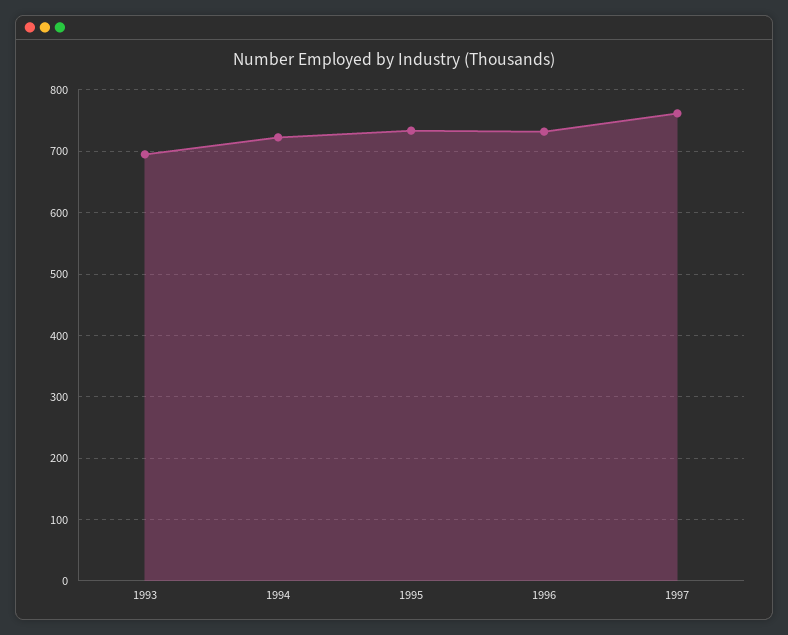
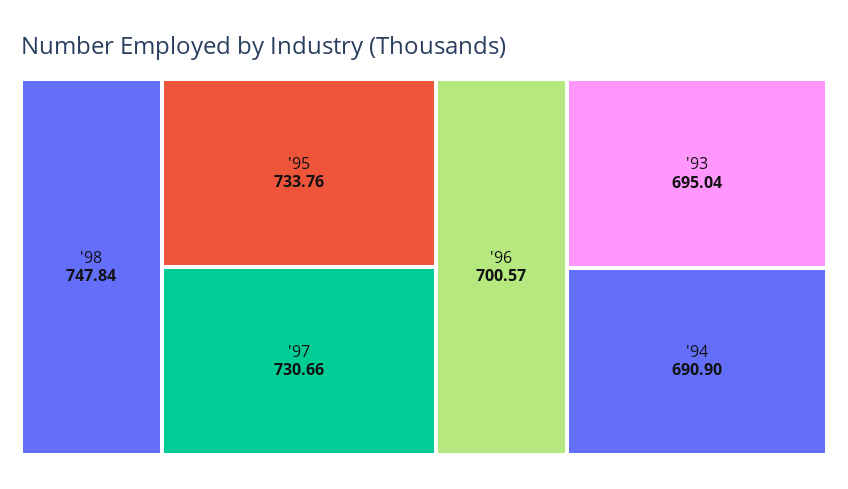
1994: 720 -> 690.9
1996: 730 -> 700.57
1997: 760 -> 730.66
'98: none -> 747.84

